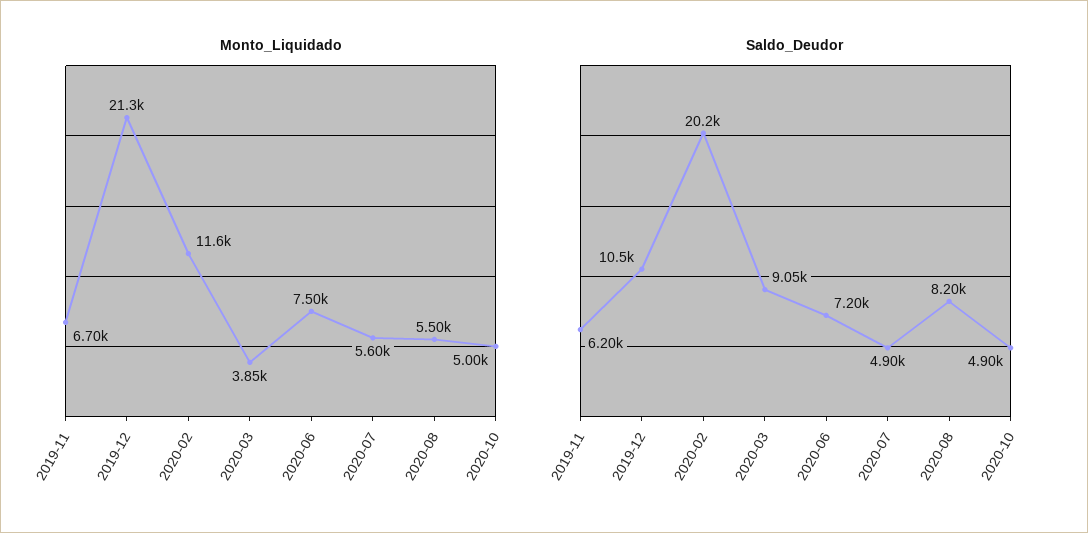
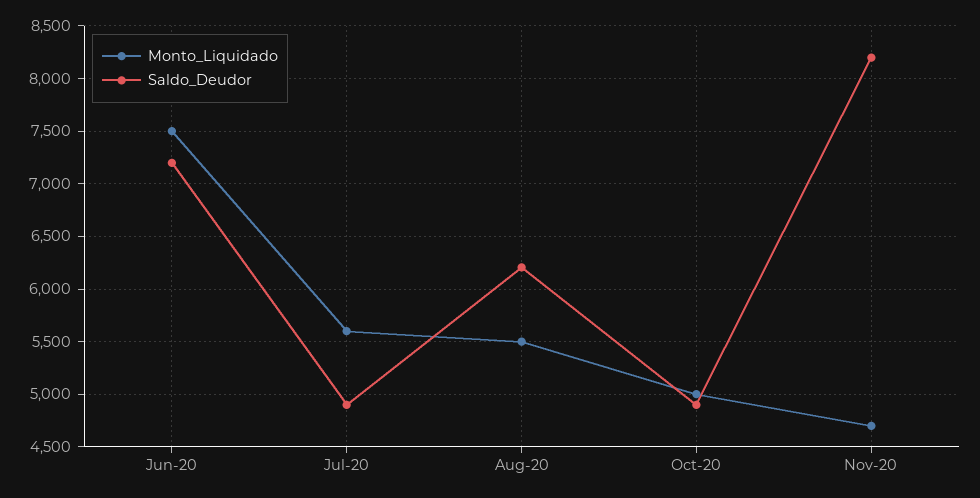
Monto_Liquidado, 2019-11: 6700 -> none
Monto_Liquidado, 2019-12: 21300 -> none
Monto_Liquidado, 2020-02: 11600 -> none
Monto_Liquidado, 2020-03: 3850 -> none
Saldo_Deudor, 2019-11: 6200 -> none
Saldo_Deudor, 2019-12: 10500 -> none
Saldo_Deudor, 2020-02: 20200 -> none
Saldo_Deudor, 2020-03: 9050 -> none
Saldo_Deudor, 2020-08: 8200 -> 6200
Monto_Liquidado, Nov-20: none -> 4700
Saldo_Deudor, Nov-20: none -> 8200

